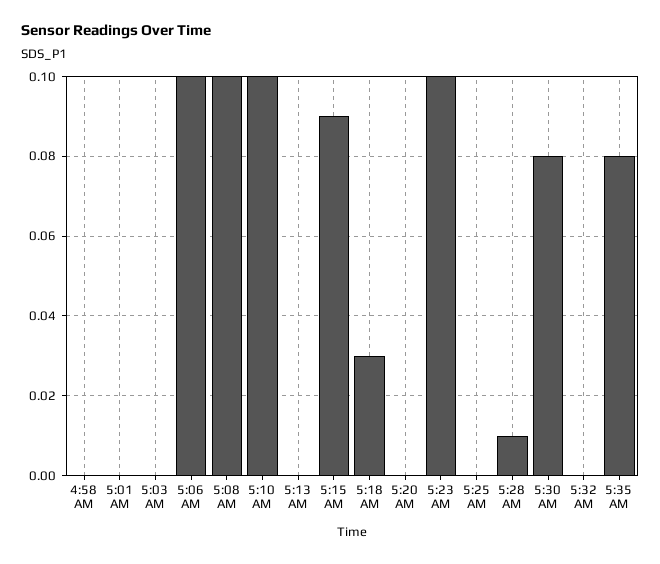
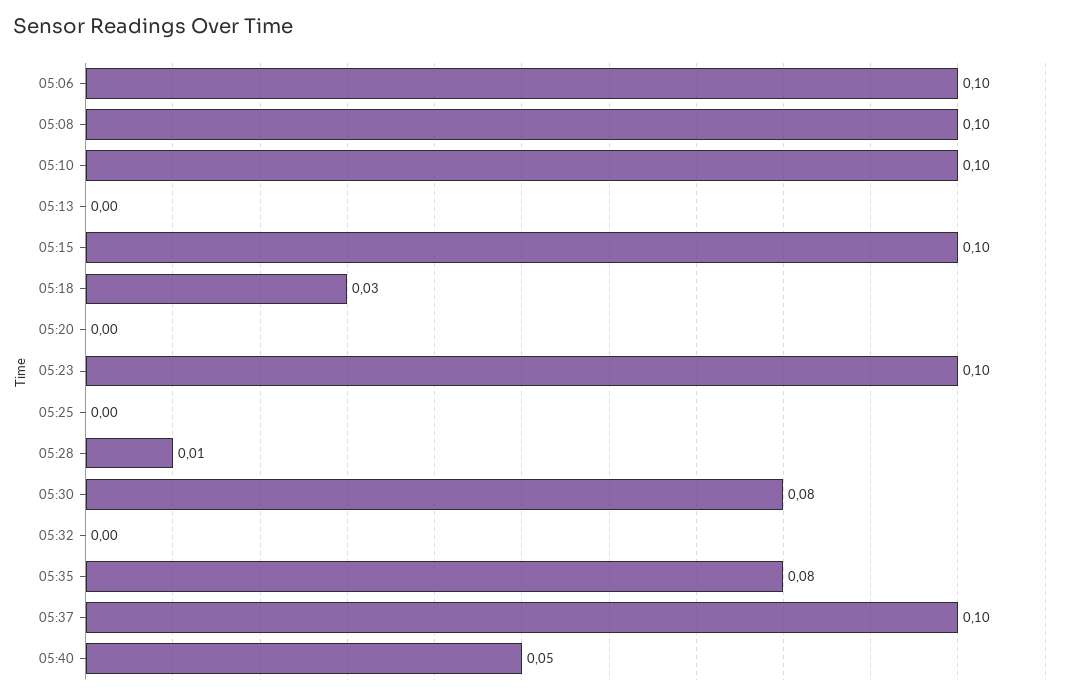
4:58 AM: 0 -> none
5:01 AM: 0 -> none
5:03 AM: 0 -> none
5:15 AM: 0.09 -> 0.1
05:37: none -> 0.1
05:40: none -> 0.05

